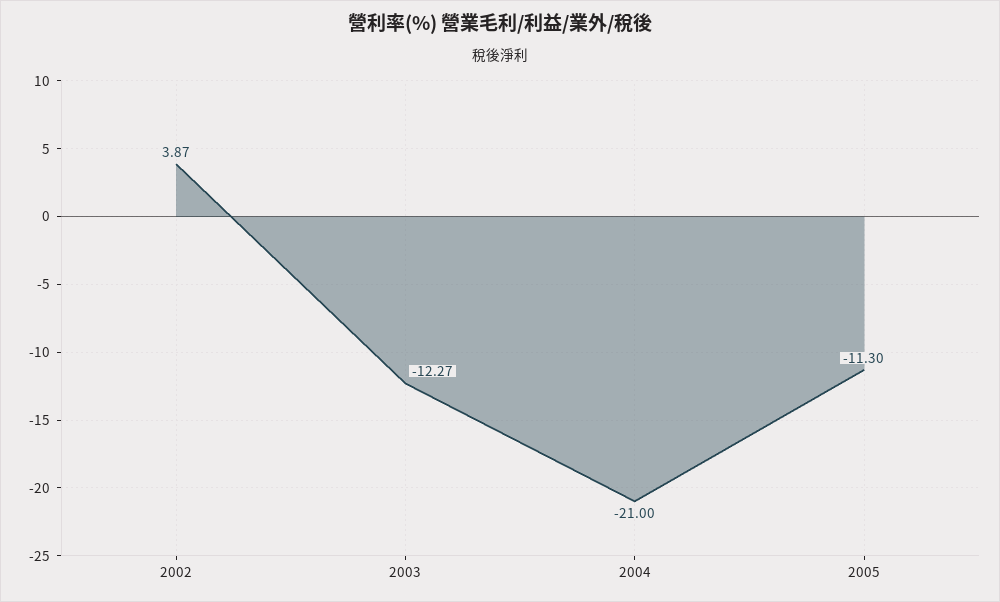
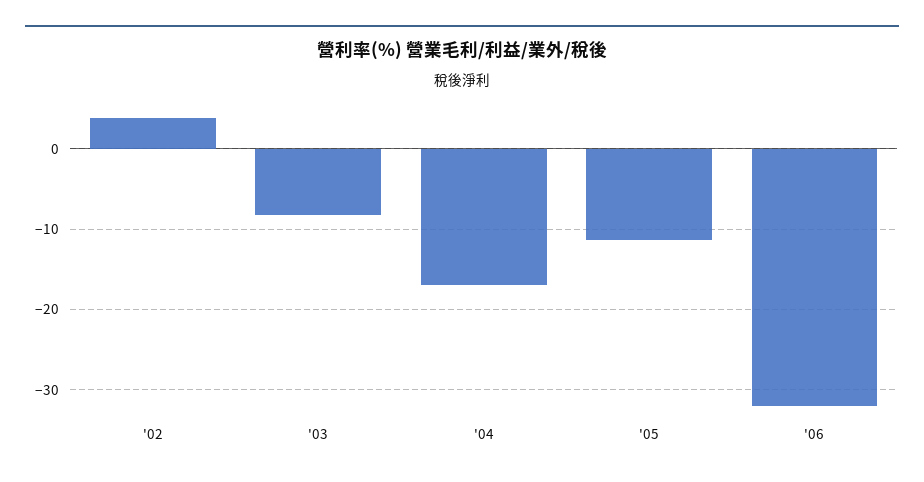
2003: -12.27 -> -8
2004: -21 -> -17
'06: none -> -32

